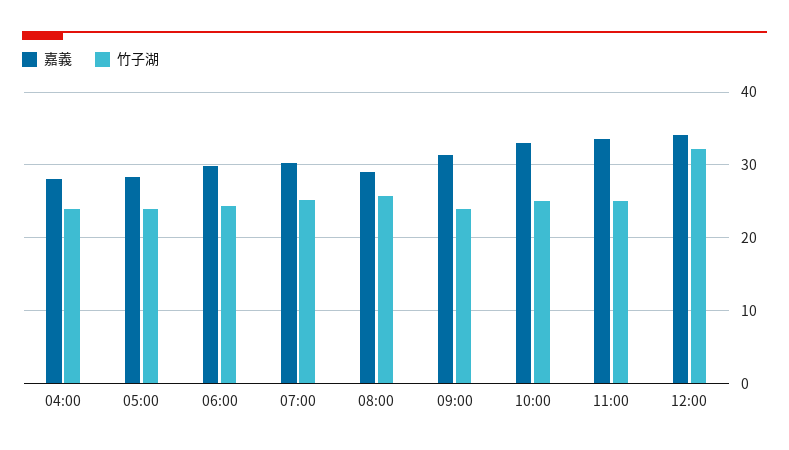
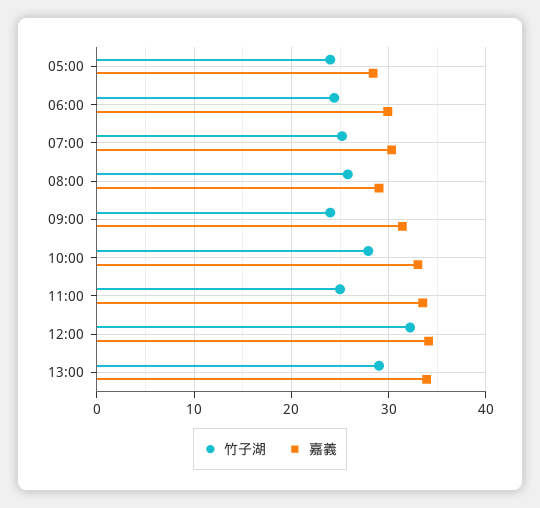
嘉義, 04:00: 28 -> none
竹子湖, 04:00: 24 -> none
竹子湖, 10:00: 25 -> 28
竹子湖, 13:00: none -> 29
嘉義, 13:00: none -> 34

